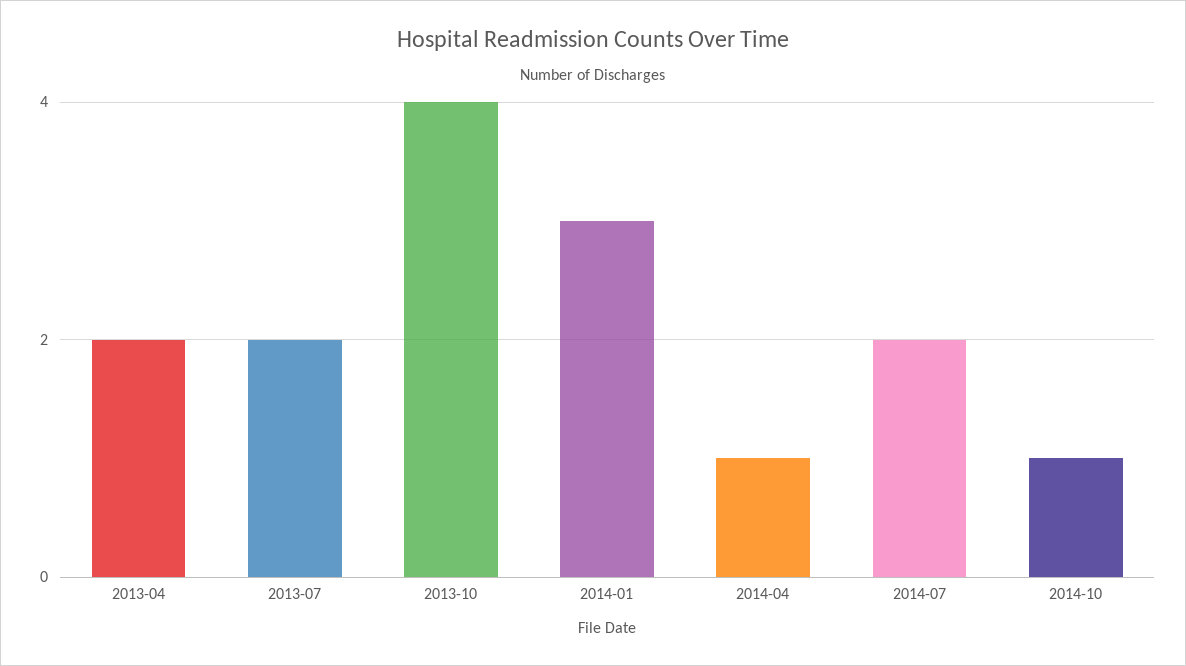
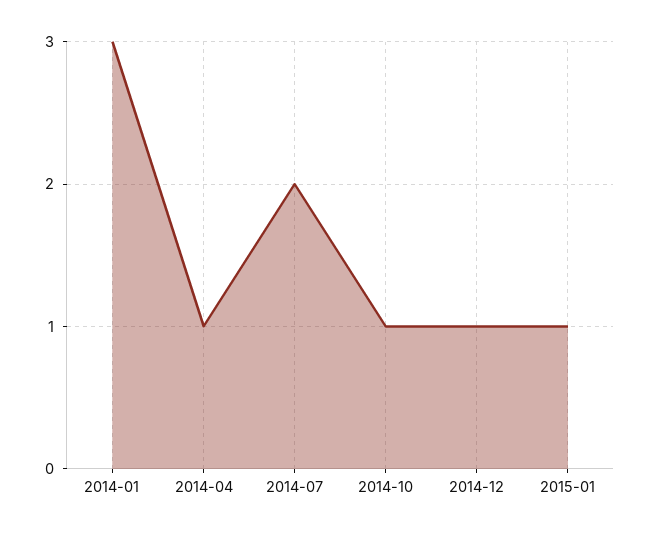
2013-04: 2 -> none
2013-07: 2 -> none
2013-10: 4 -> none
2014-12: none -> 1
2015-01: none -> 1

